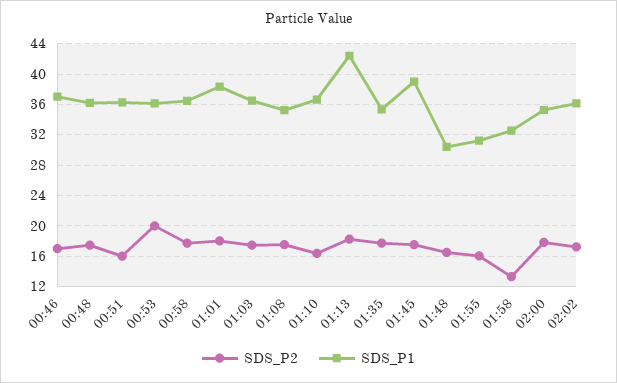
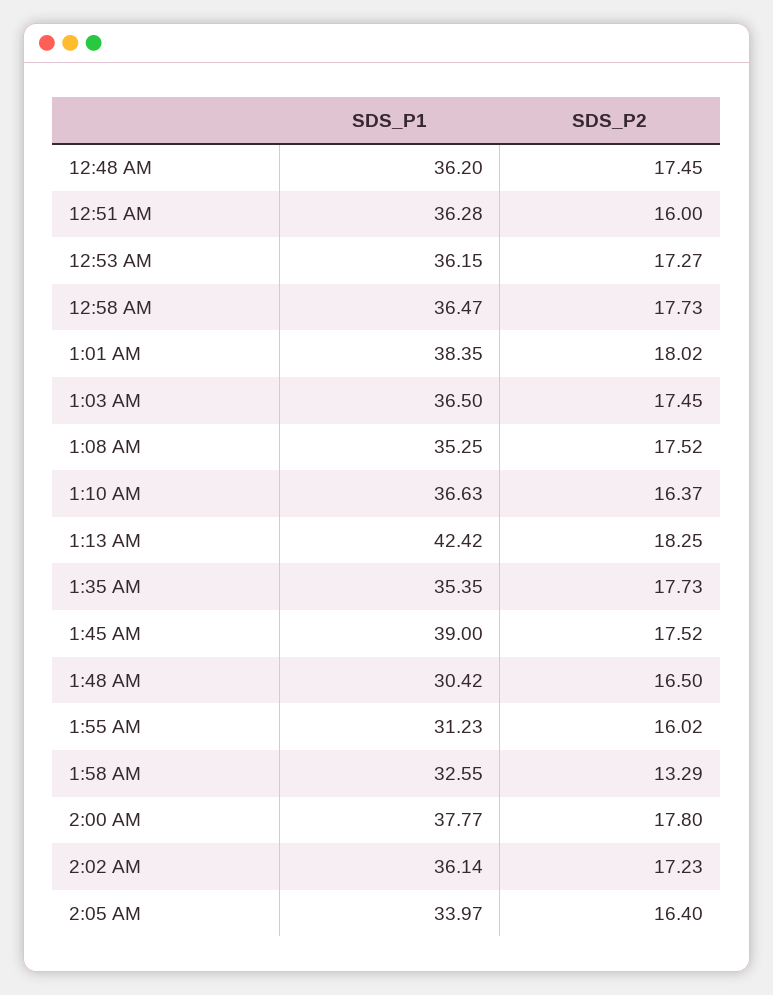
SDS_P2, 00:46: 17 -> none
SDS_P1, 00:46: 37 -> none
SDS_P2, 00:53: 20 -> 17.27
SDS_P1, 02:00: 35 -> 37.77
SDS_P1, 2:05 AM: none -> 33.97
SDS_P2, 2:05 AM: none -> 16.4

